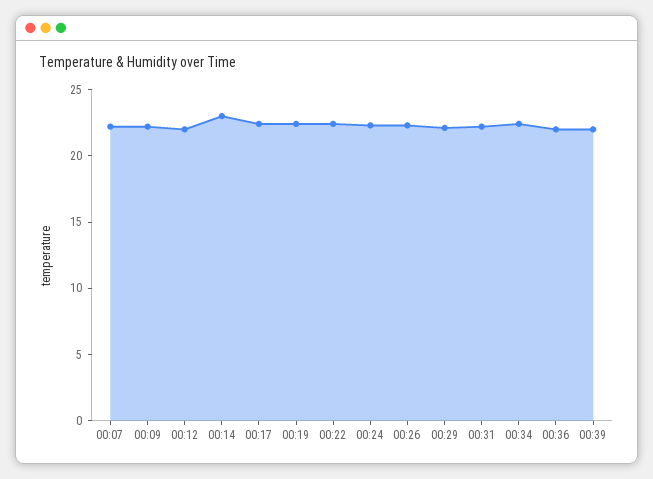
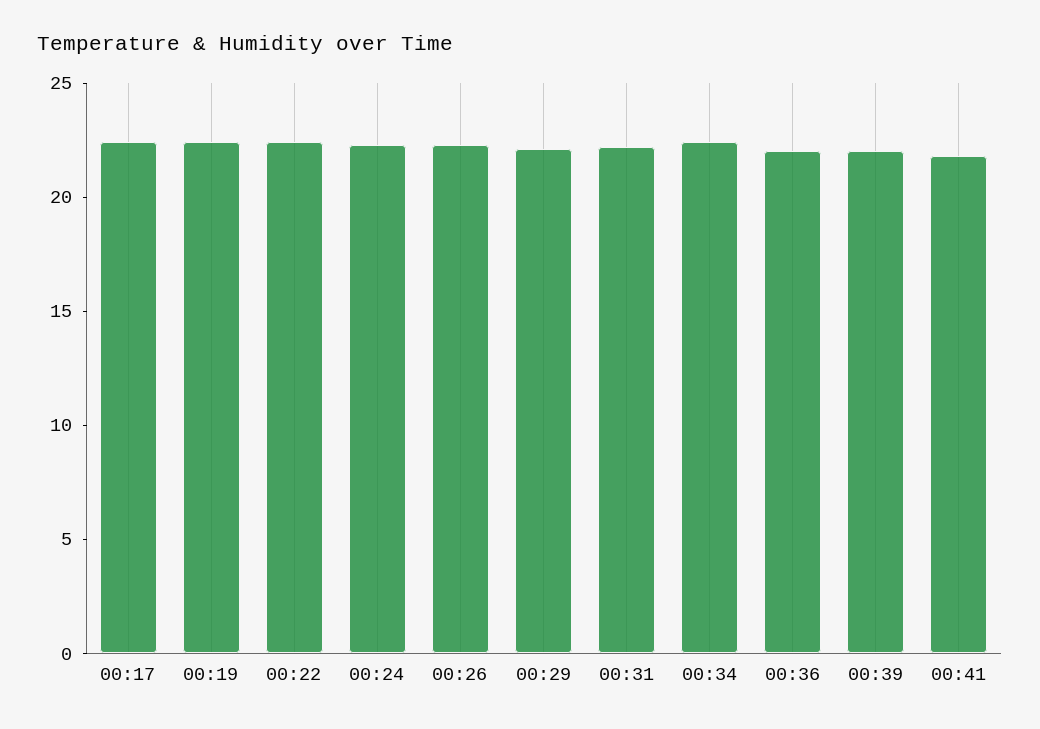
00:07: 22 -> none
00:09: 22 -> none
00:12: 22 -> none
00:14: 23 -> none
00:41: none -> 22

